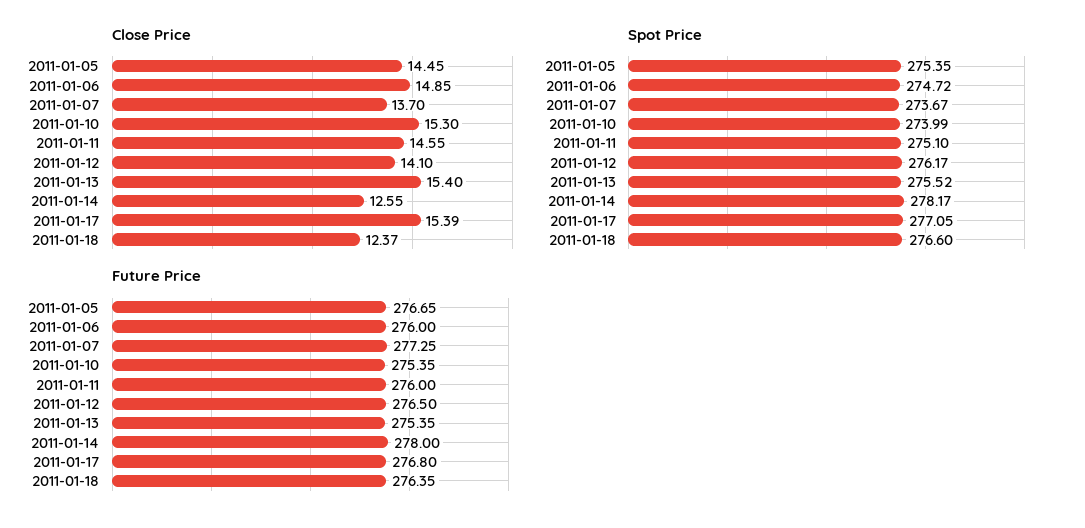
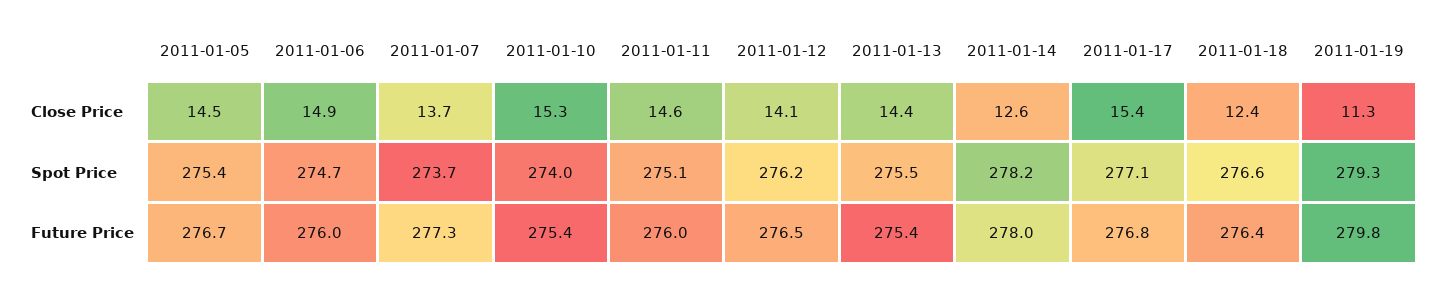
Close Price, 2011-01-13: 15.4 -> 14.4
Close Price, 2011-01-19: none -> 11.3
Spot Price, 2011-01-19: none -> 279.3
Future Price, 2011-01-19: none -> 279.8

